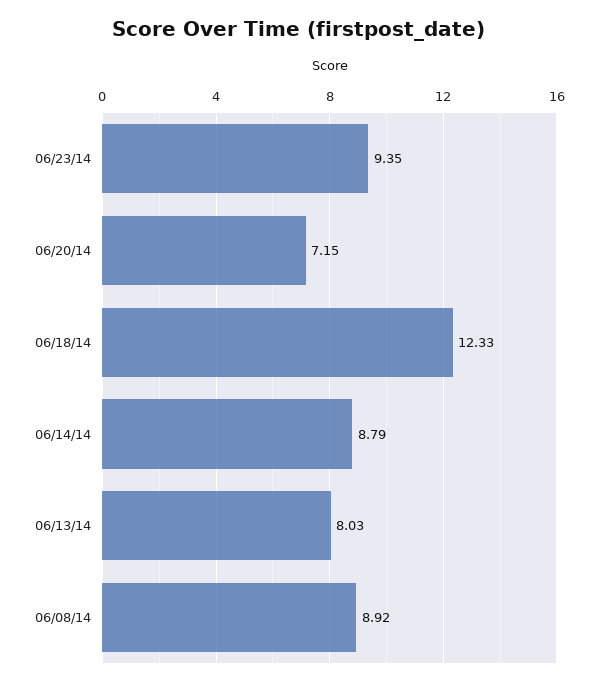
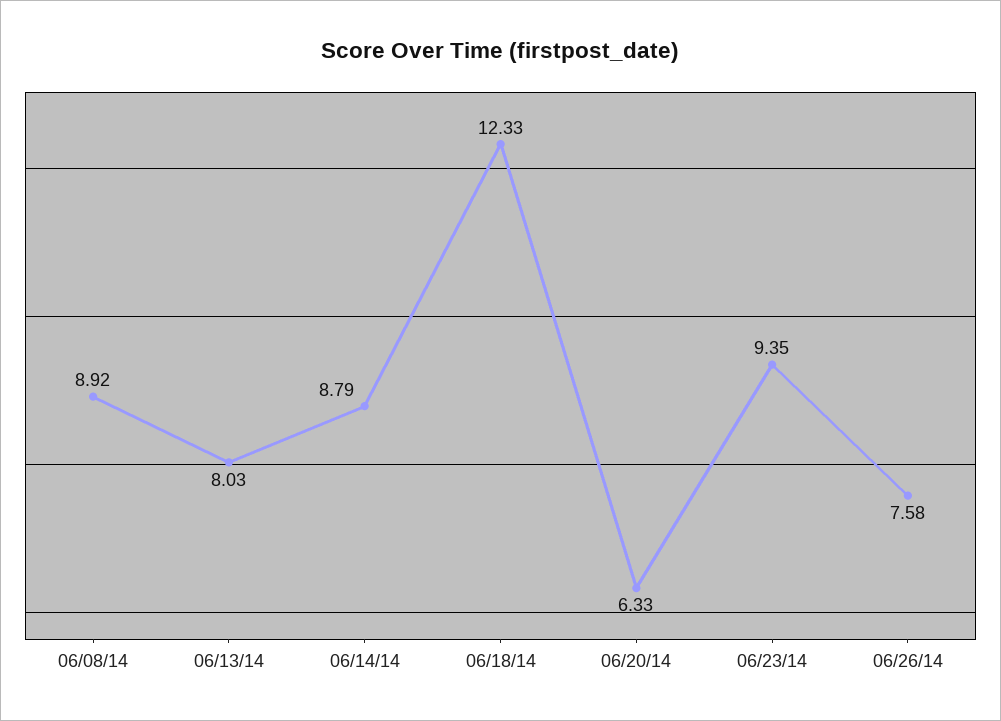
06/20/14: 7.15 -> 6.33
06/26/14: none -> 7.58

